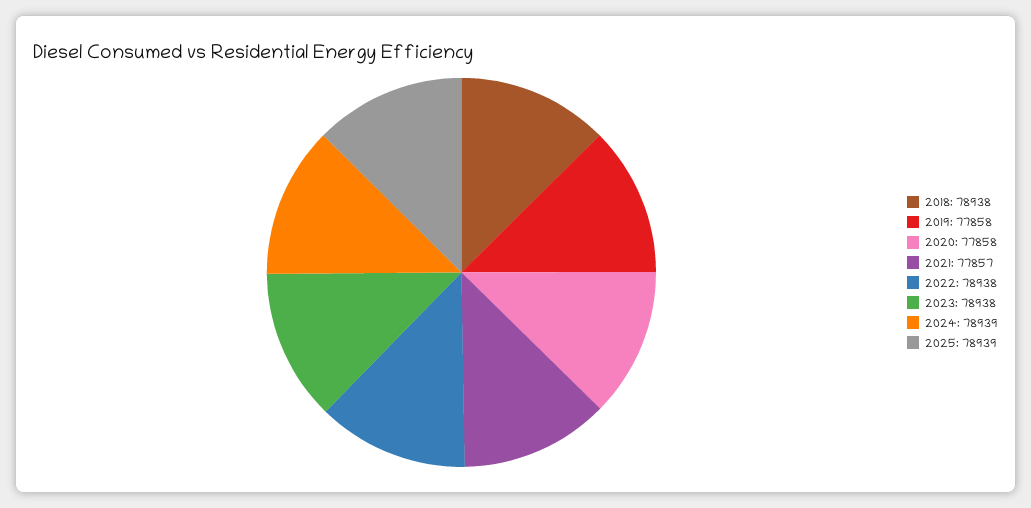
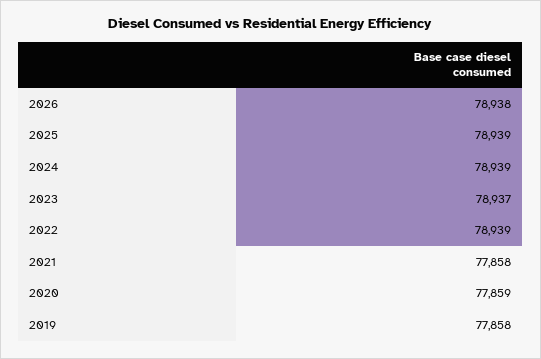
2018: 78938 -> none
2020: 77858 -> 77859
2021: 77857 -> 77858
2022: 78938 -> 78939
2023: 78938 -> 78937
2026: none -> 78938

